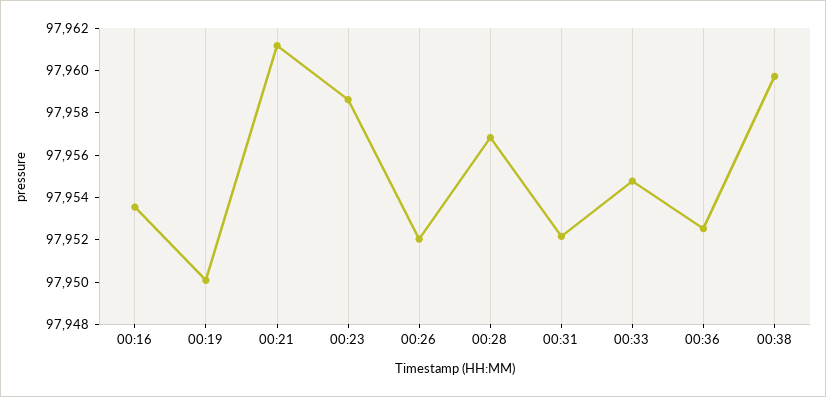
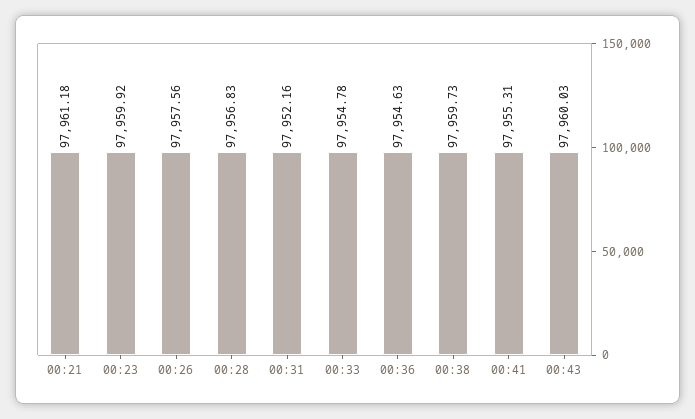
00:16: 97953.5 -> none
00:19: 97950 -> none
00:23: 97958.5 -> 97959.92
00:26: 97952 -> 97957.56
00:36: 97952.5 -> 97954.63
00:41: none -> 97955.31
00:43: none -> 97960.03

